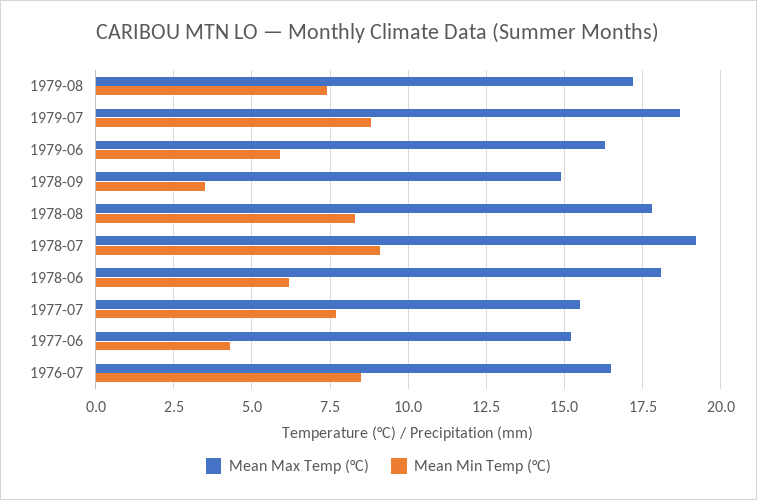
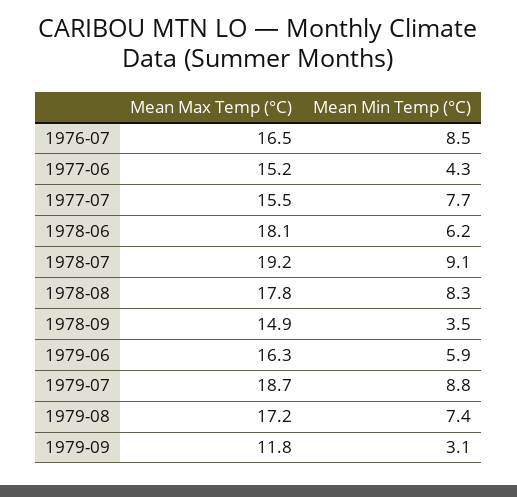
Mean Max Temp (°C), 1979-09: none -> 11.8
Mean Min Temp (°C), 1979-09: none -> 3.1

